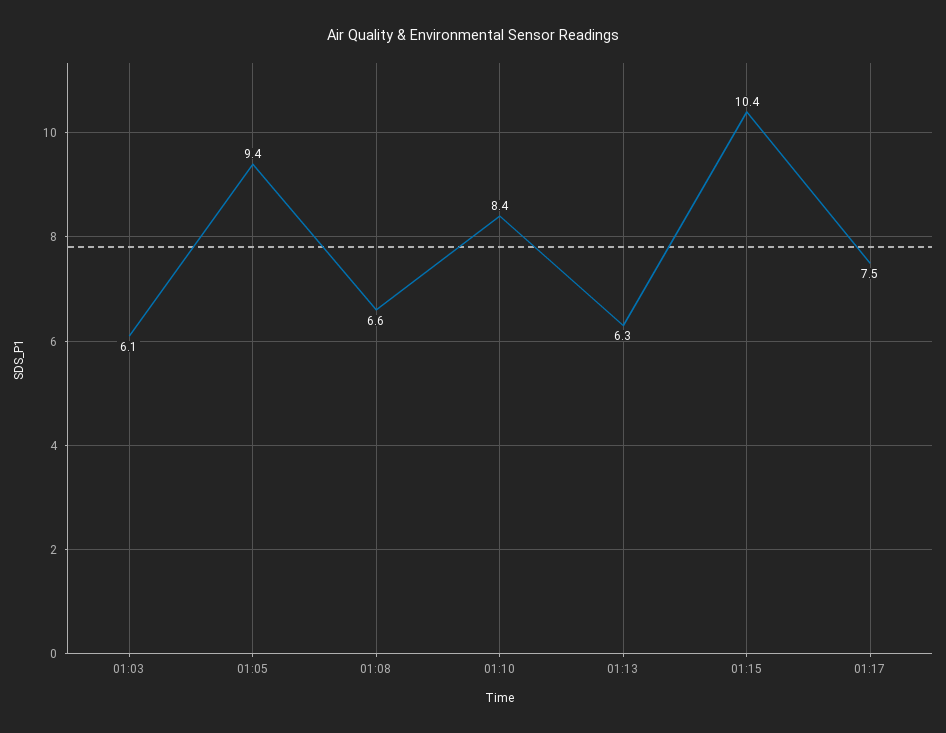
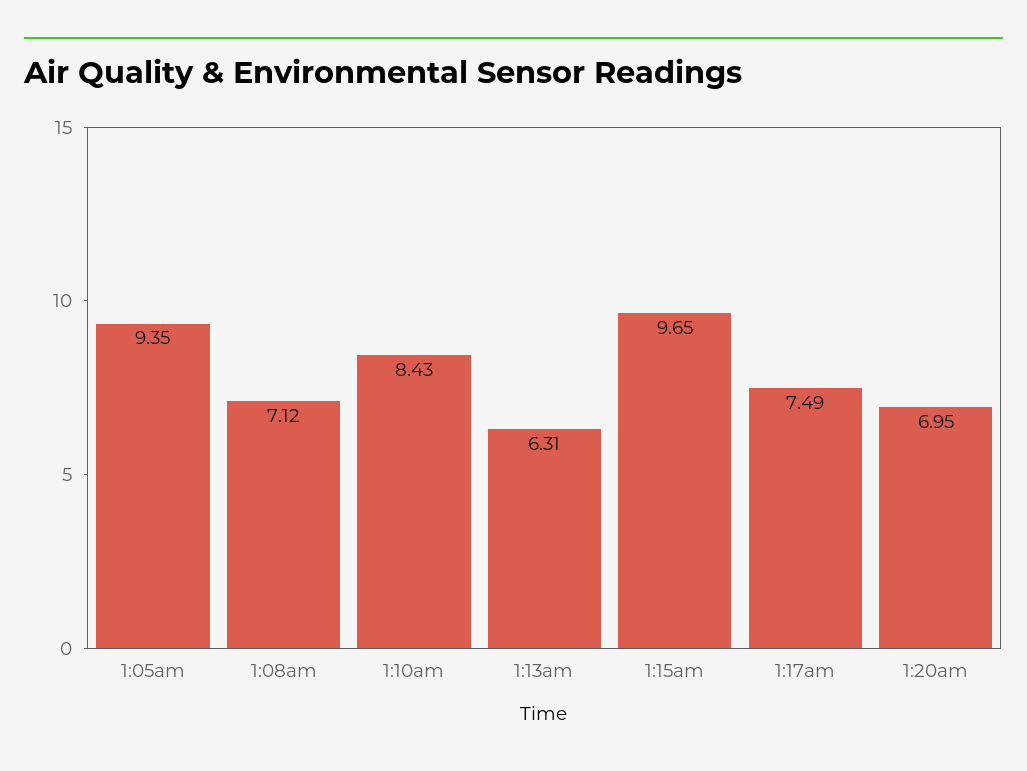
01:03: 6.1 -> none
01:08: 6.6 -> 7.12
01:15: 10.4 -> 9.65
1:20am: none -> 6.95

